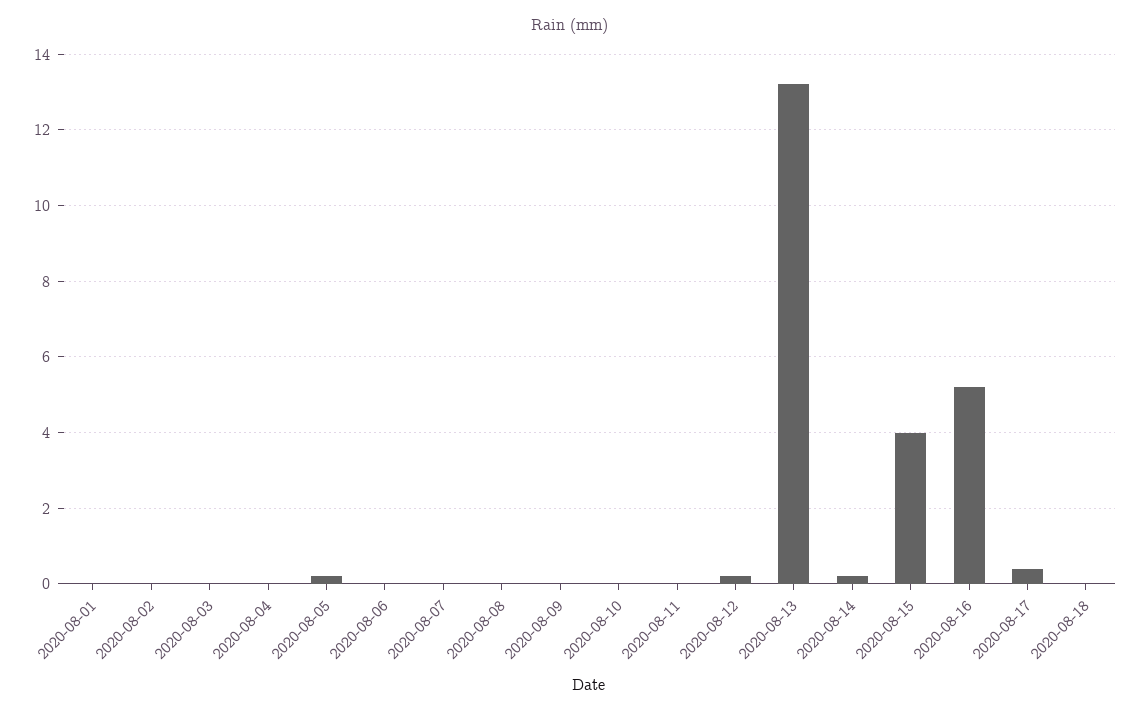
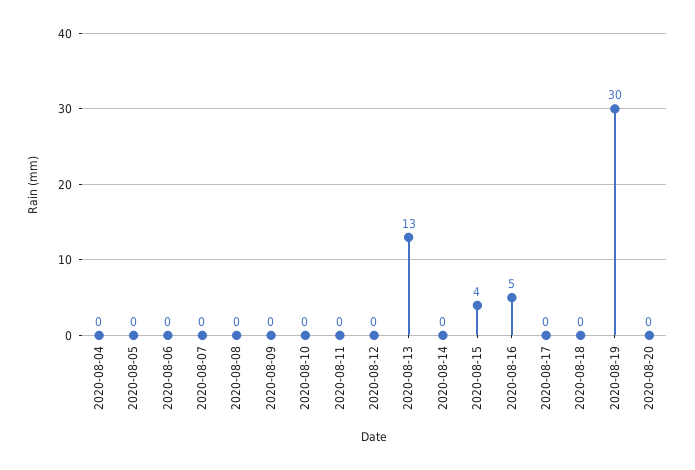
2020-08-01: 0 -> none
2020-08-02: 0 -> none
2020-08-03: 0 -> none
2020-08-19: none -> 30
2020-08-20: none -> 0

